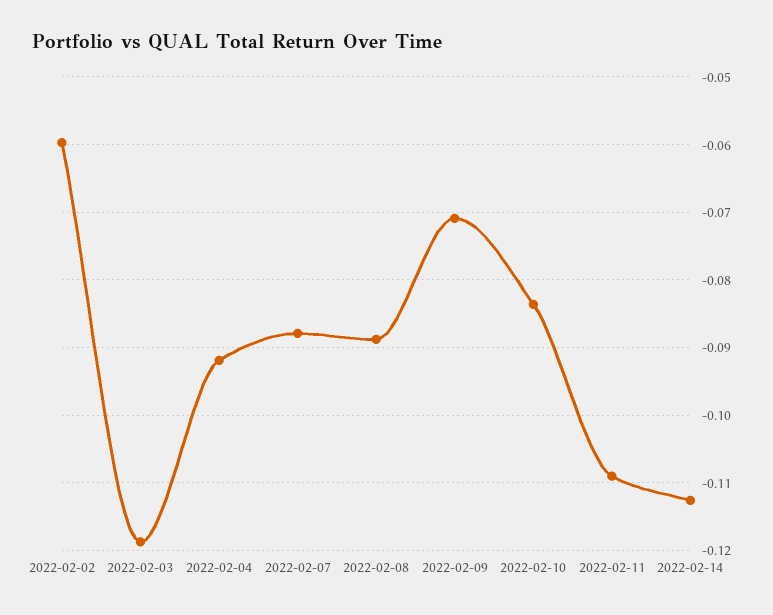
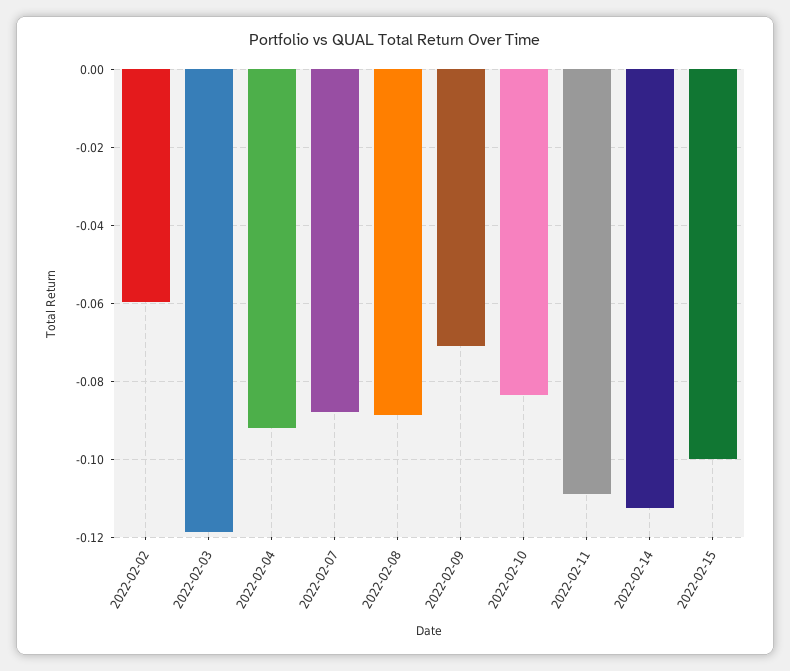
2022-02-15: none -> -0.1

